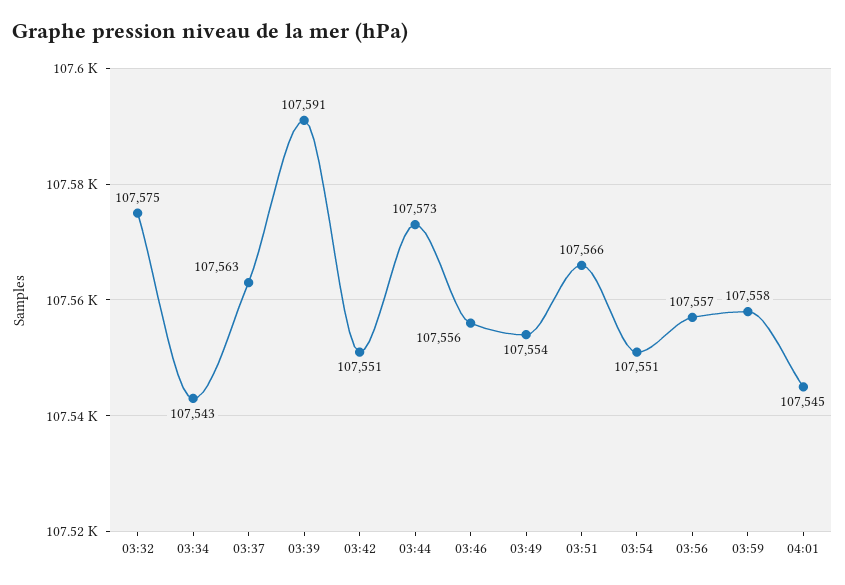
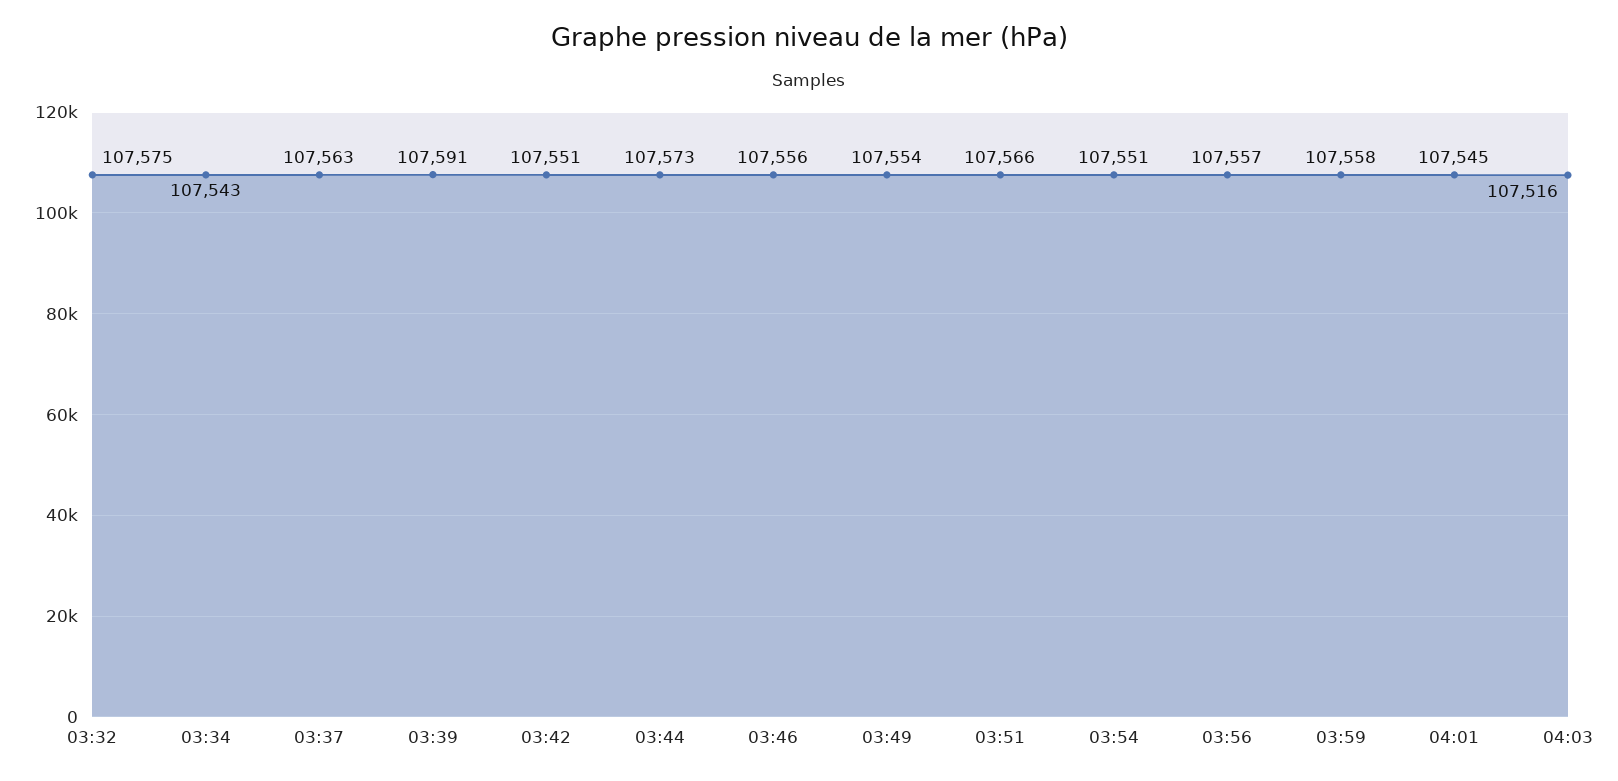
04:03: none -> 107516

